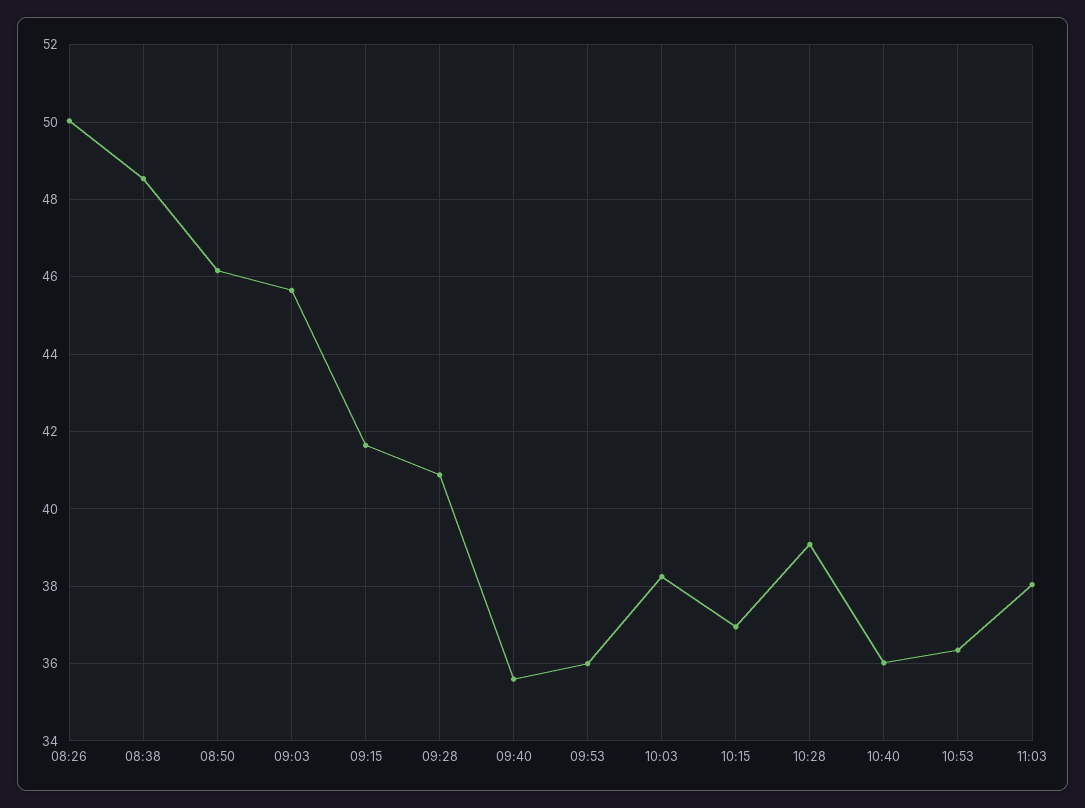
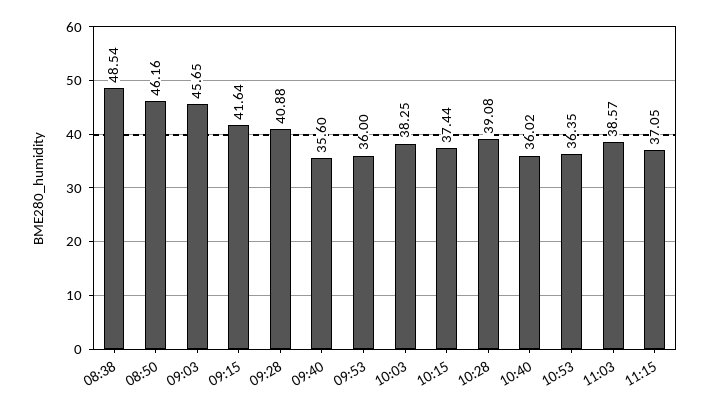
08:26: 50 -> none
10:15: 37 -> 37.44
11:03: 38 -> 38.57
11:15: none -> 37.05

